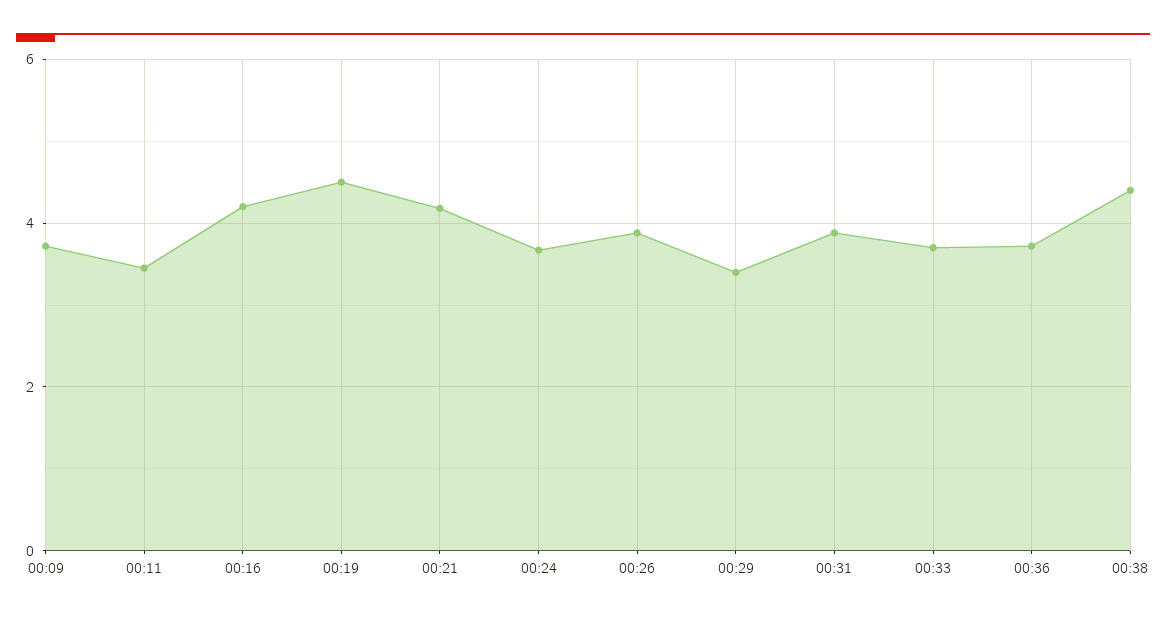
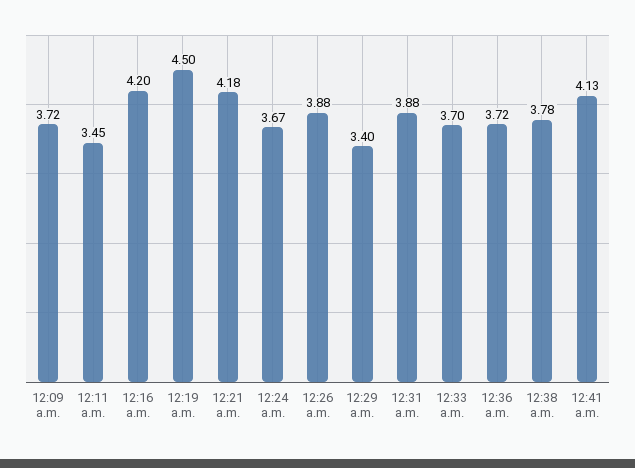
00:38: 4.4 -> 3.78
12:41 a.m.: none -> 4.13

